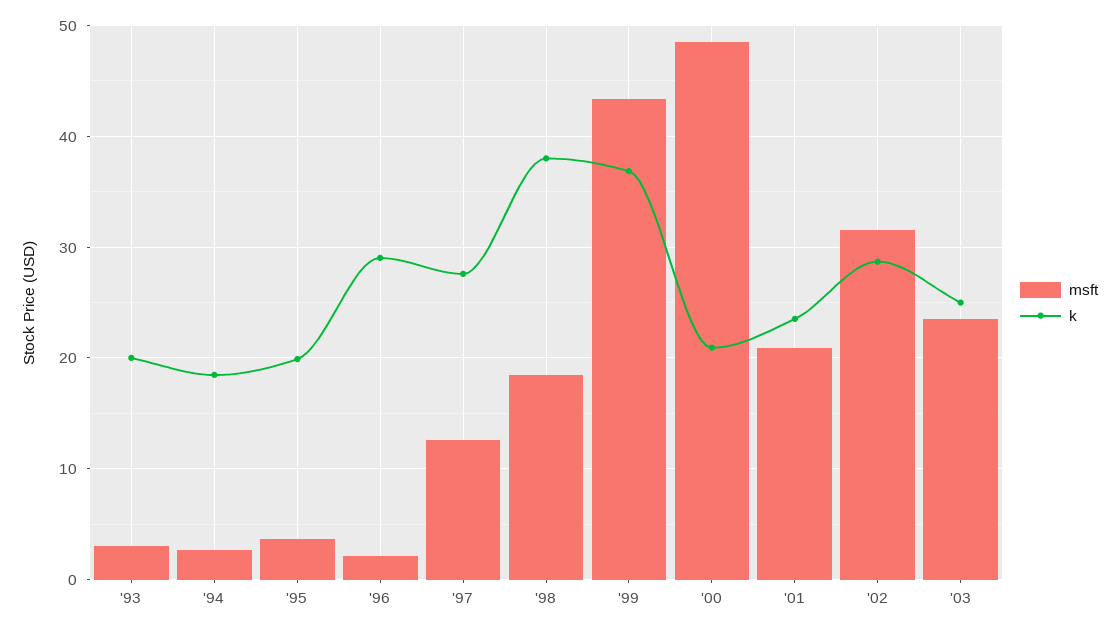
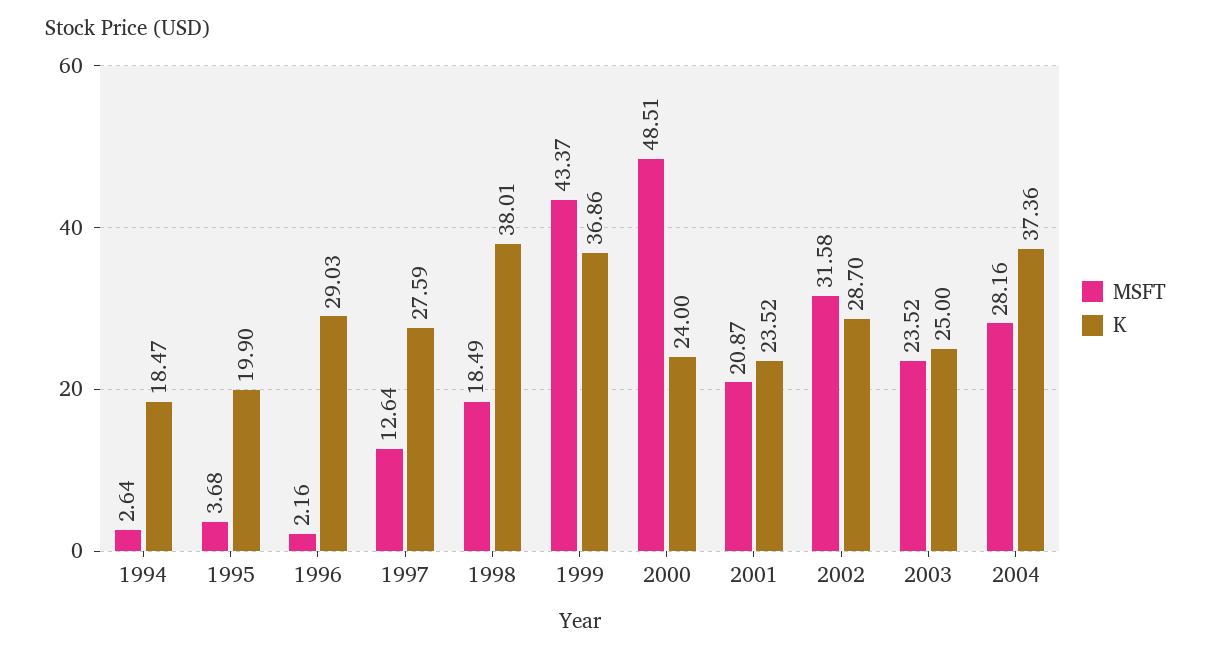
msft, '93: 3 -> none
k, '93: 20 -> none
k, '00: 21 -> 24
msft, 2004: none -> 28.16
k, 2004: none -> 37.36

